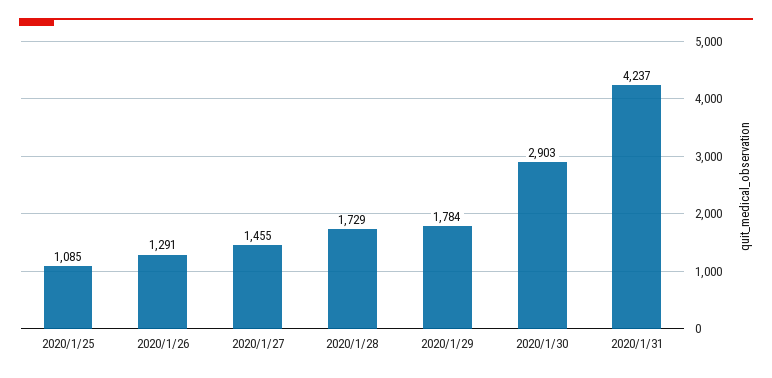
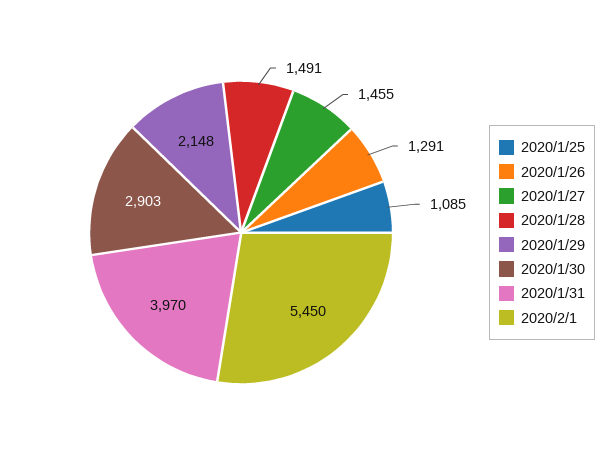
2020/1/28: 1729 -> 1491
2020/1/29: 1784 -> 2148
2020/1/31: 4237 -> 3970
2020/2/1: none -> 5450

